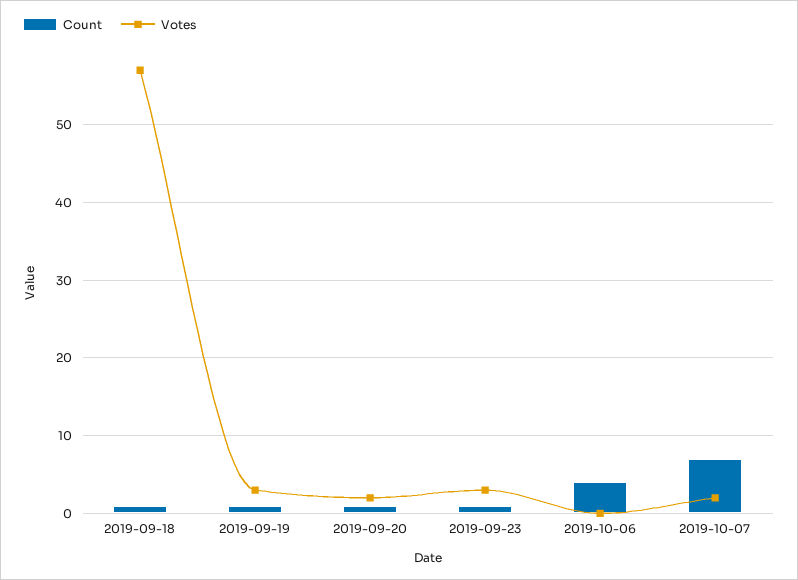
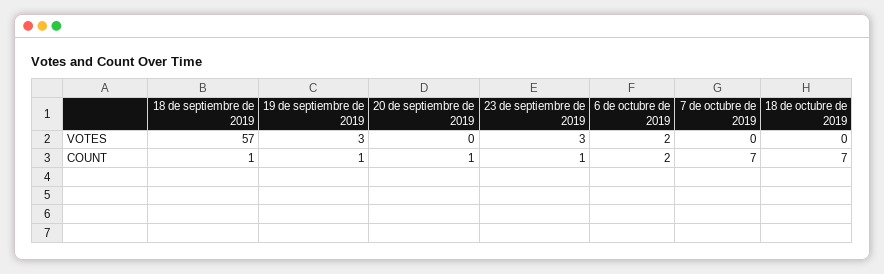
Votes, 2019-09-20: 2 -> 0
Count, 2019-10-06: 4 -> 2
Votes, 2019-10-06: 0 -> 2
Votes, 2019-10-07: 2 -> 0
Votes, 18 de octubre de 2019: none -> 0
Count, 18 de octubre de 2019: none -> 7

